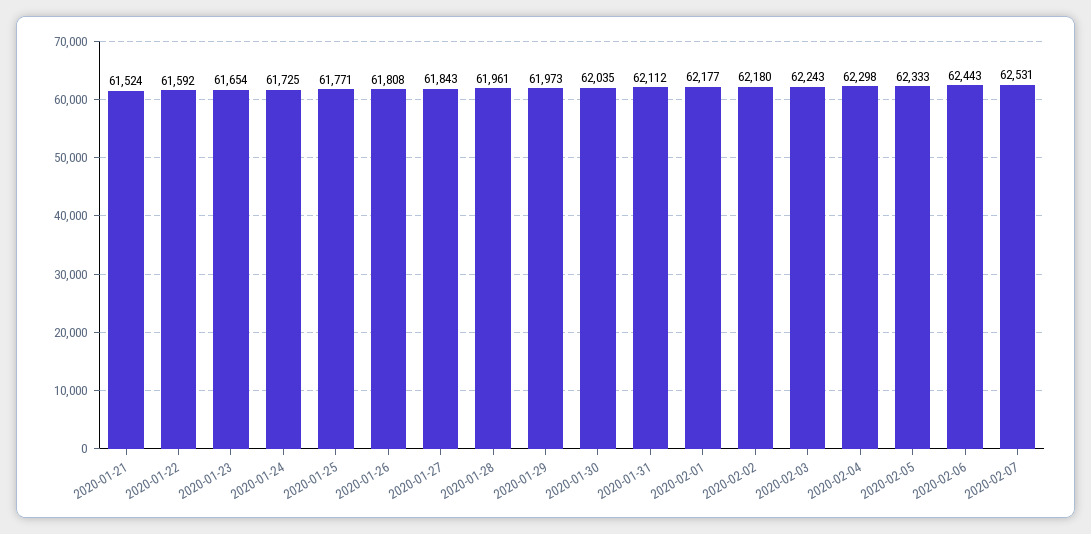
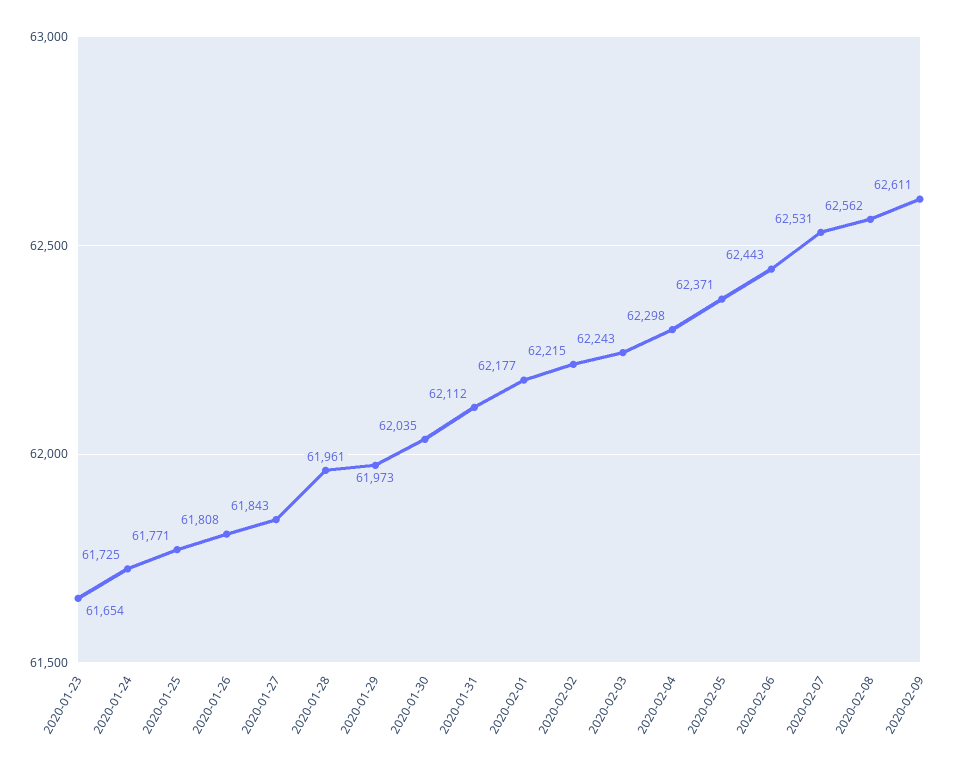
2020-01-21: 61524 -> none
2020-01-22: 61592 -> none
2020-02-02: 62180 -> 62215
2020-02-05: 62333 -> 62371
2020-02-08: none -> 62562
2020-02-09: none -> 62611

